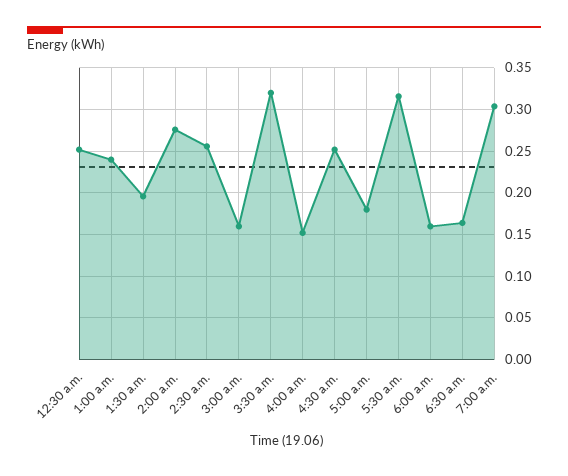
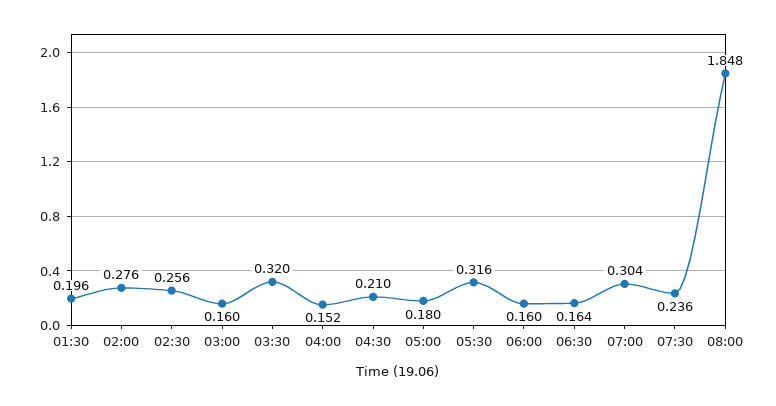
12:30 a.m.: 0.25 -> none
1:00 a.m.: 0.24 -> none
4:30 a.m.: 0.25 -> 0.21
07:30: none -> 0.236
08:00: none -> 1.848

